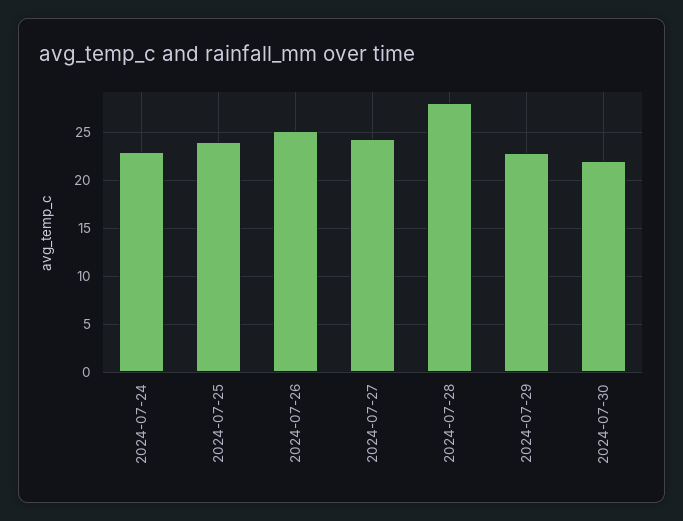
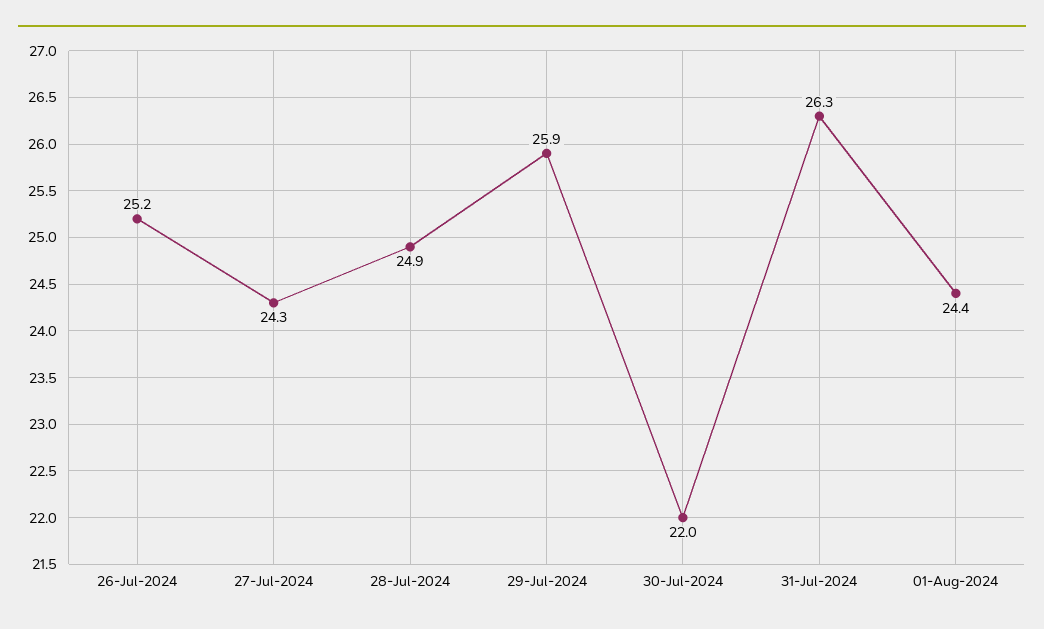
2024-07-24: 23 -> none
2024-07-25: 24 -> none
2024-07-28: 28 -> 24.9
2024-07-29: 23 -> 25.9
31-Jul-2024: none -> 26.3
01-Aug-2024: none -> 24.4

